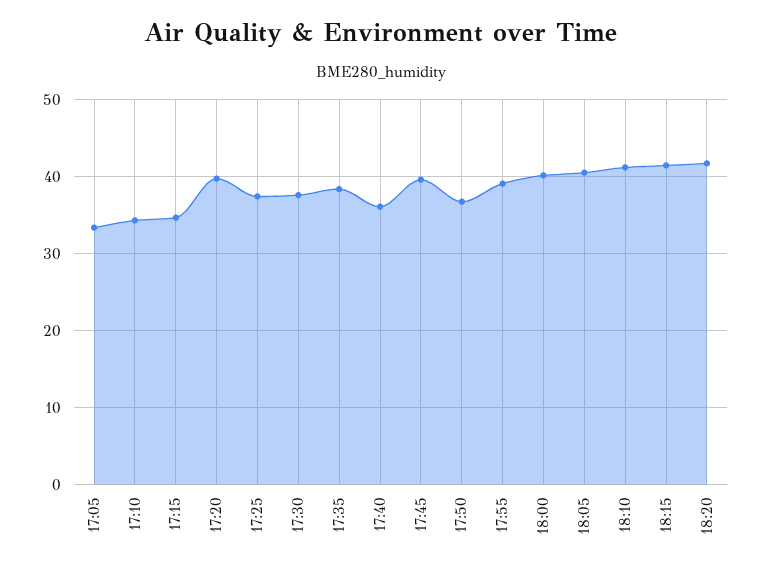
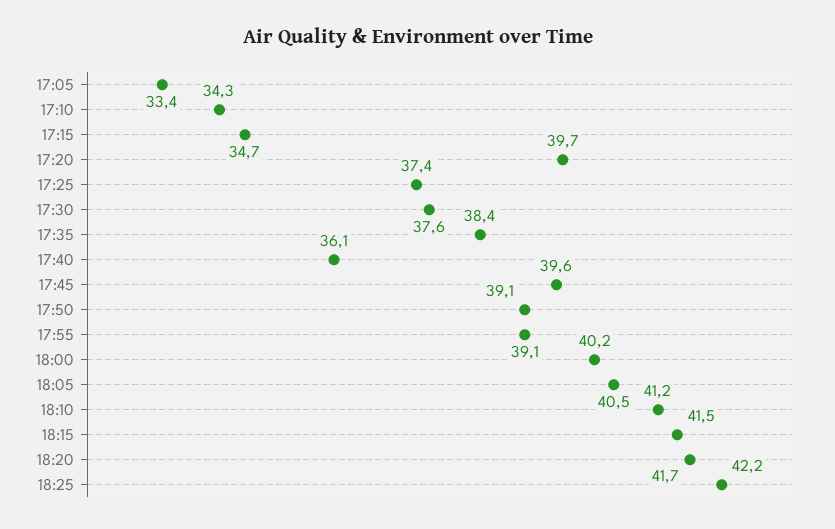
17:50: 37 -> 39.1
18:25: none -> 42.2

